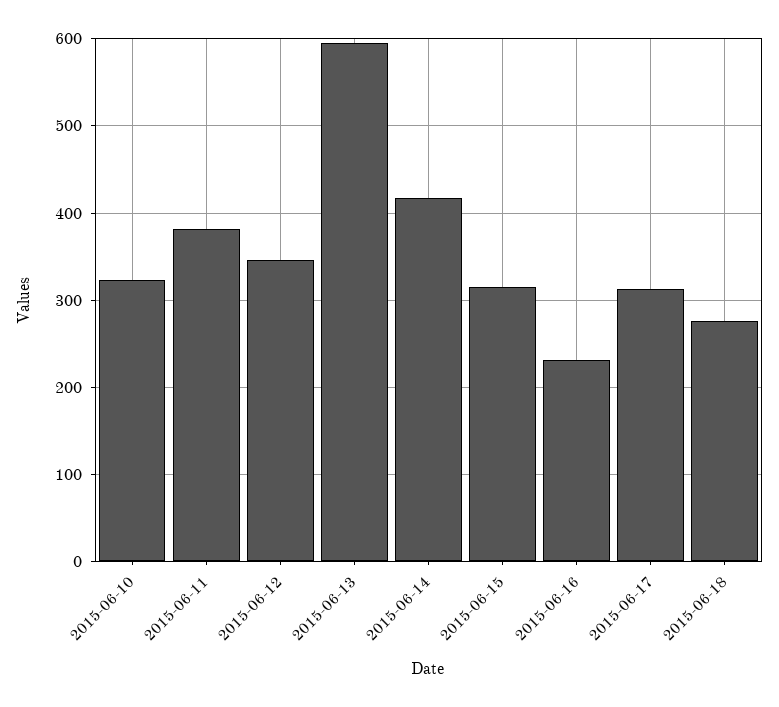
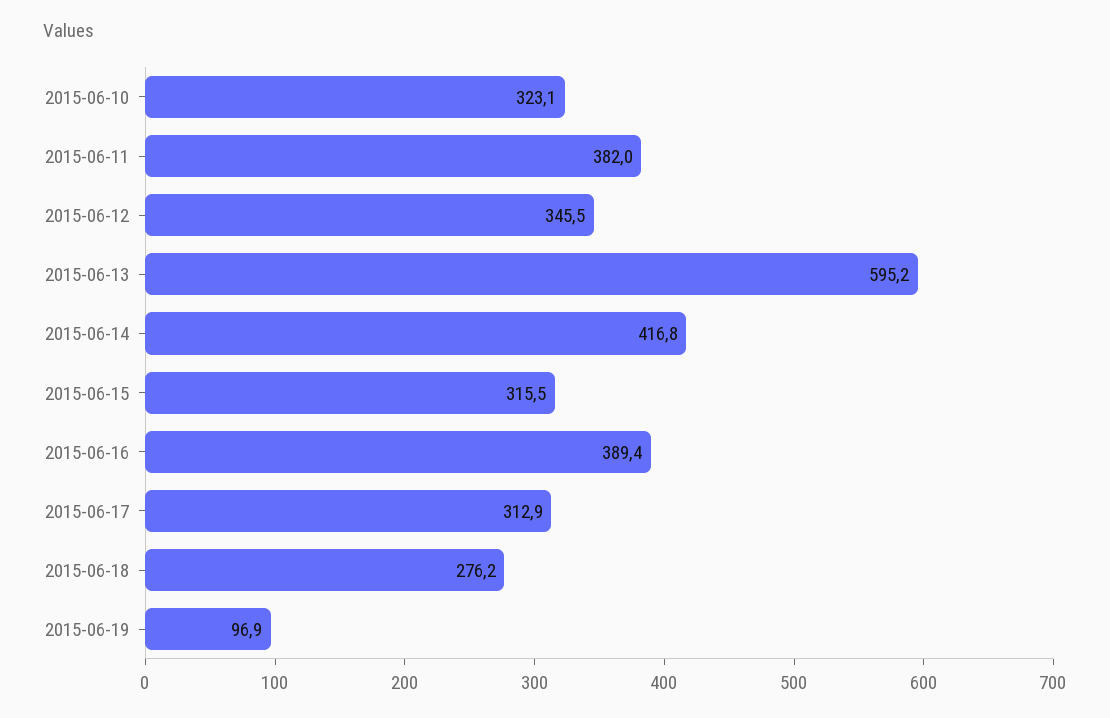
2015-06-16: 230 -> 389.4
2015-06-19: none -> 96.9

